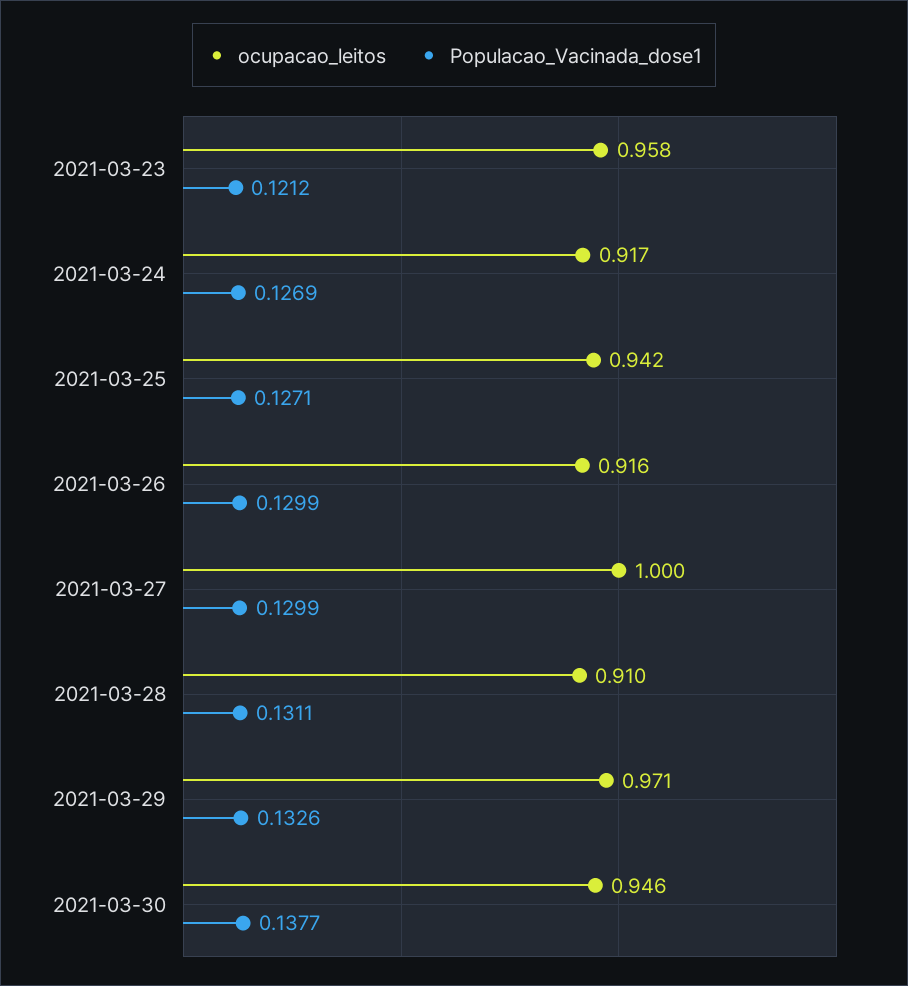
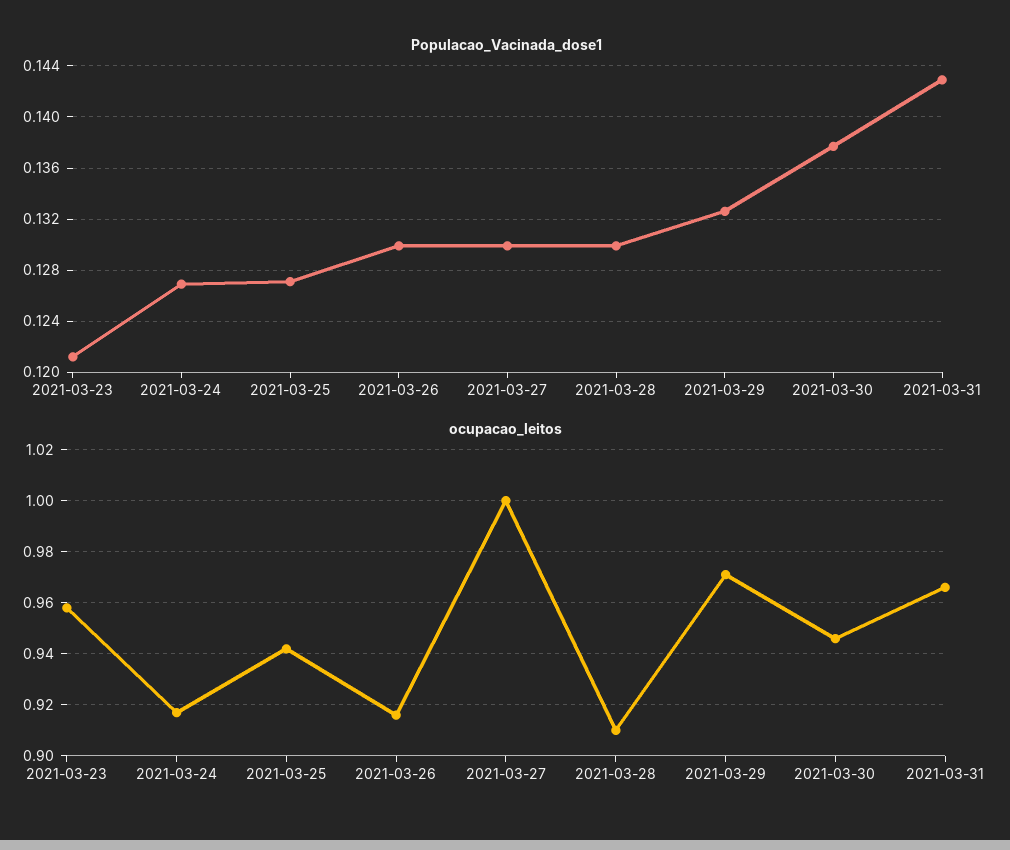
Populacao_Vacinada_dose1, 2021-03-28: 0.1311 -> 0.13
Populacao_Vacinada_dose1, 2021-03-31: none -> 0.143
ocupacao_leitos, 2021-03-31: none -> 0.965

